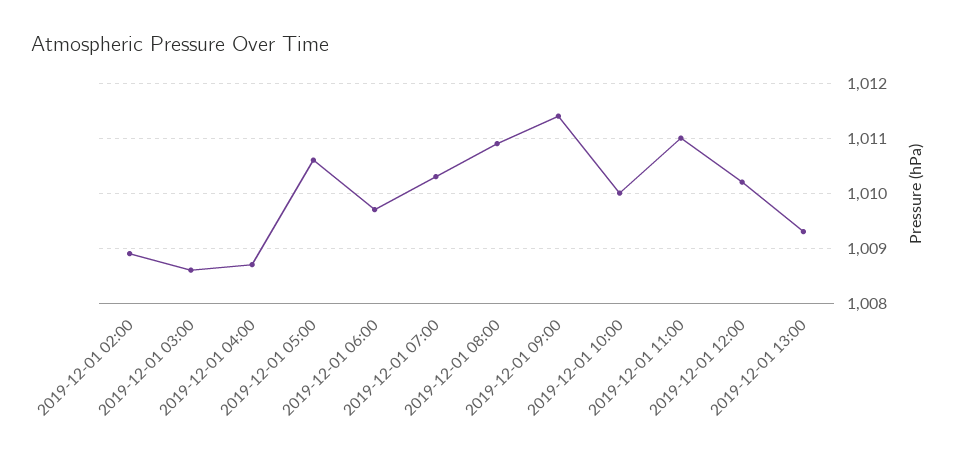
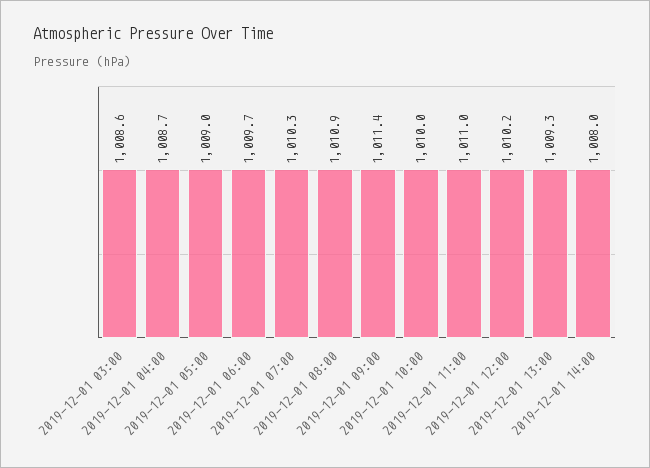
2019-12-01 02:00: 1009 -> none
2019-12-01 05:00: 1010.5 -> 1009
2019-12-01 14:00: none -> 1008

